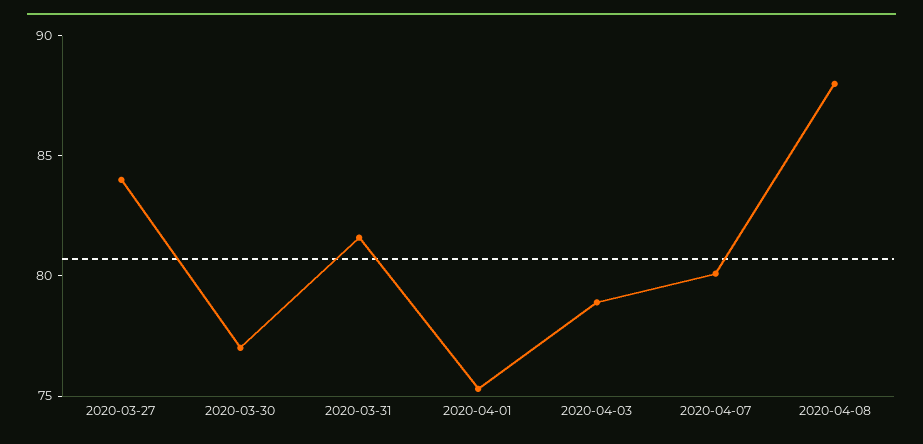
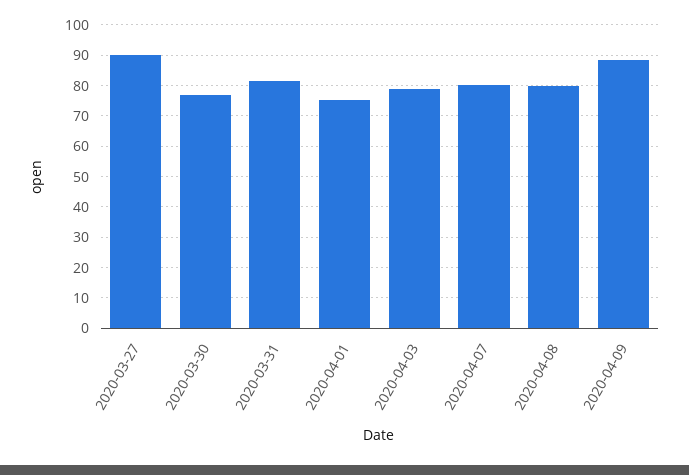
2020-03-27: 84 -> 90
2020-04-08: 88 -> 80
2020-04-09: none -> 88

